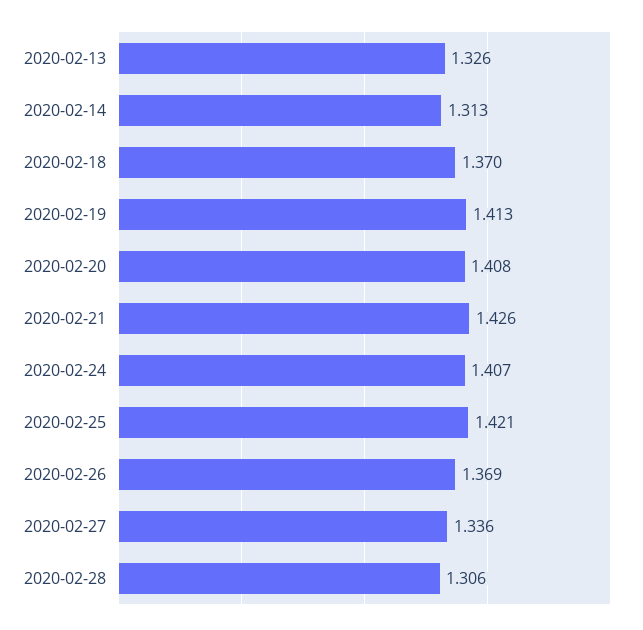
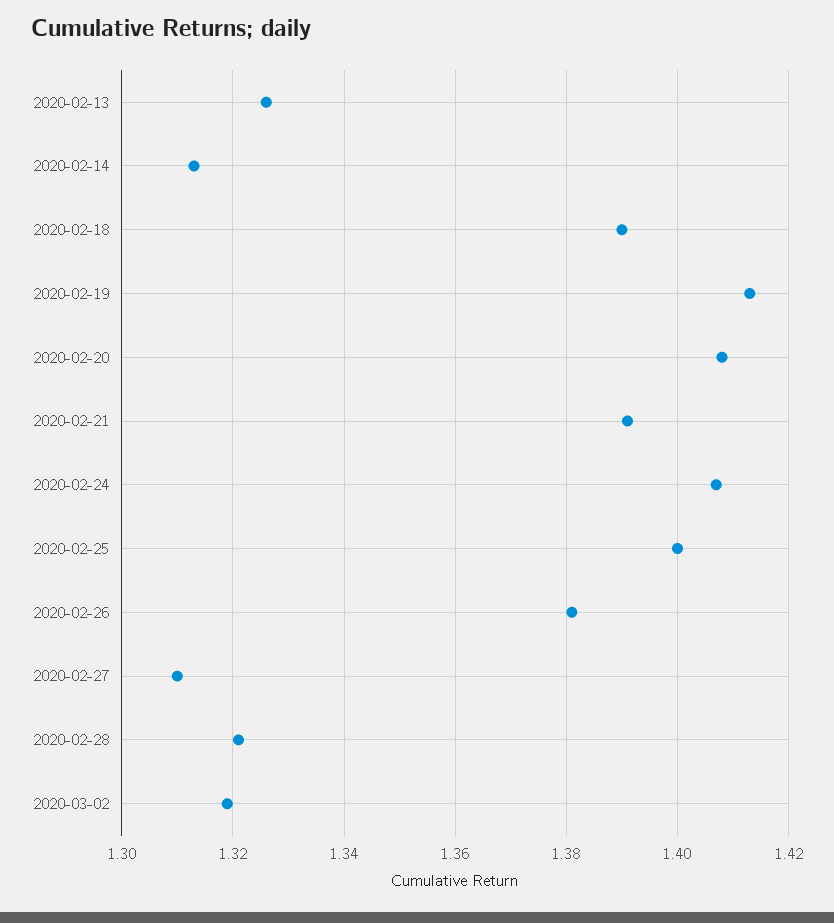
2020-02-18: 1.37 -> 1.39
2020-02-21: 1.426 -> 1.39
2020-02-25: 1.421 -> 1.4
2020-02-26: 1.369 -> 1.38
2020-02-27: 1.336 -> 1.31
2020-02-28: 1.306 -> 1.32
2020-03-02: none -> 1.32

